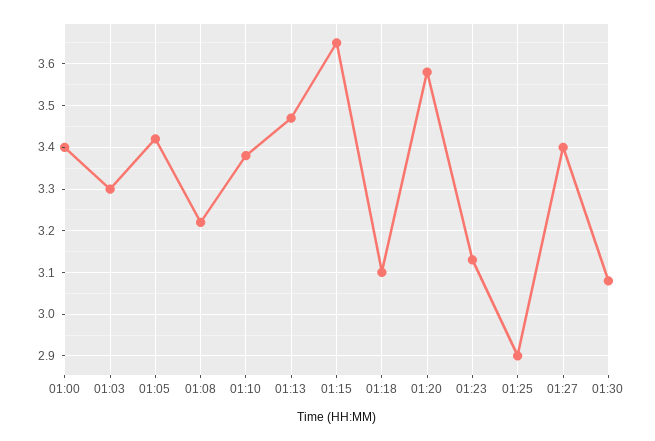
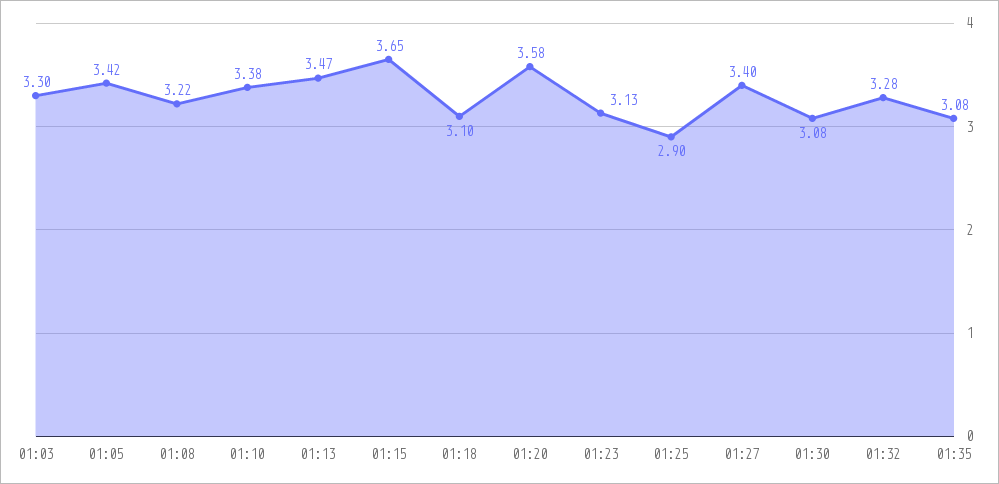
01:00: 3.4 -> none
01:32: none -> 3.28
01:35: none -> 3.08

